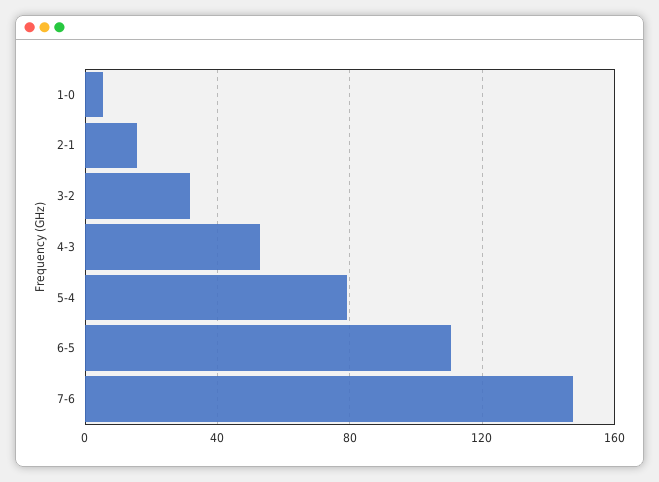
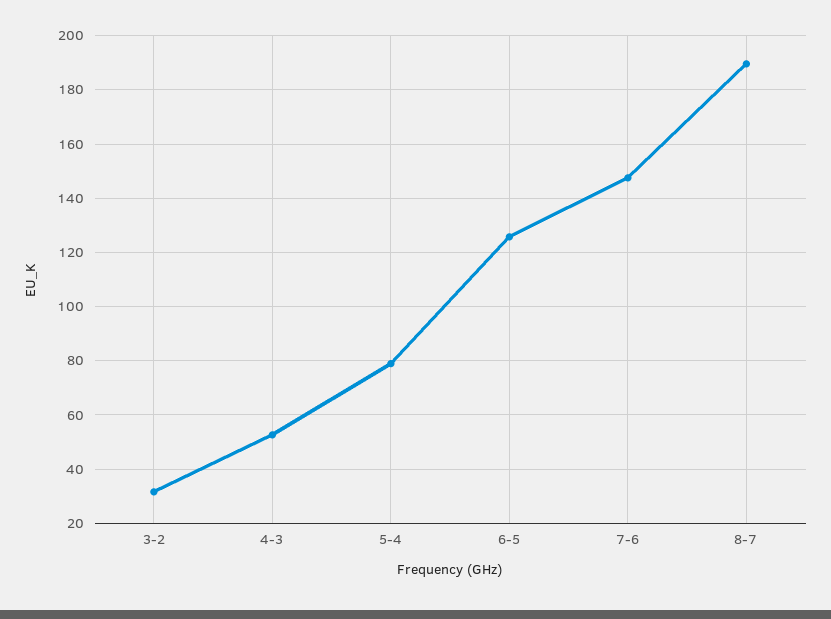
1-0: 5 -> none
2-1: 15 -> none
6-5: 110 -> 125
8-7: none -> 190

